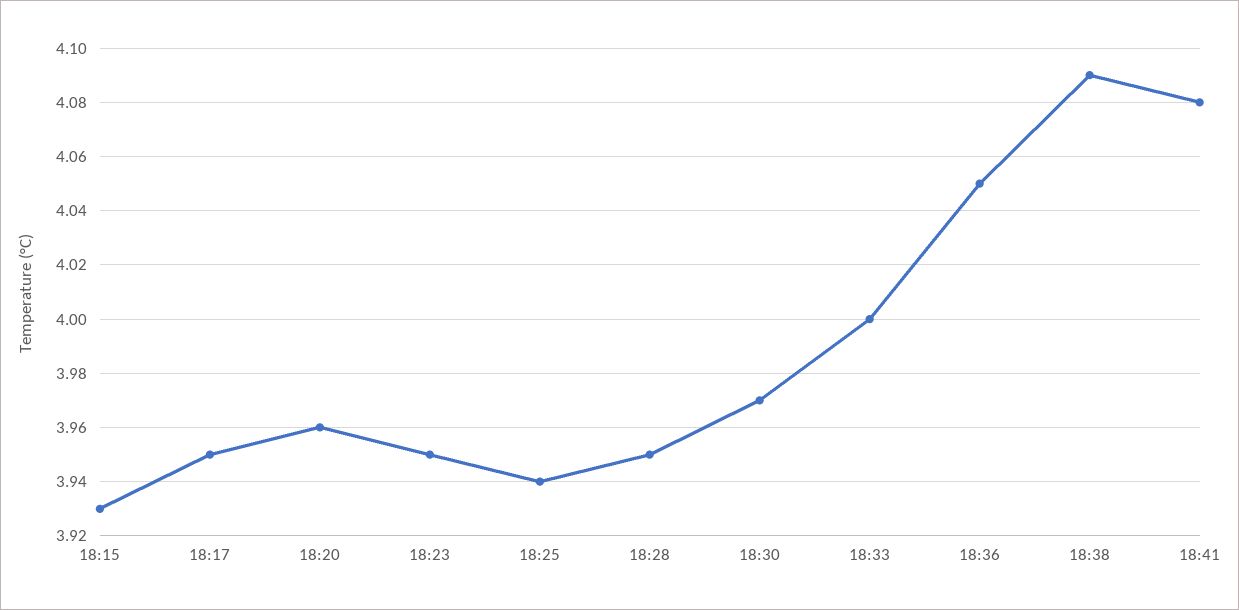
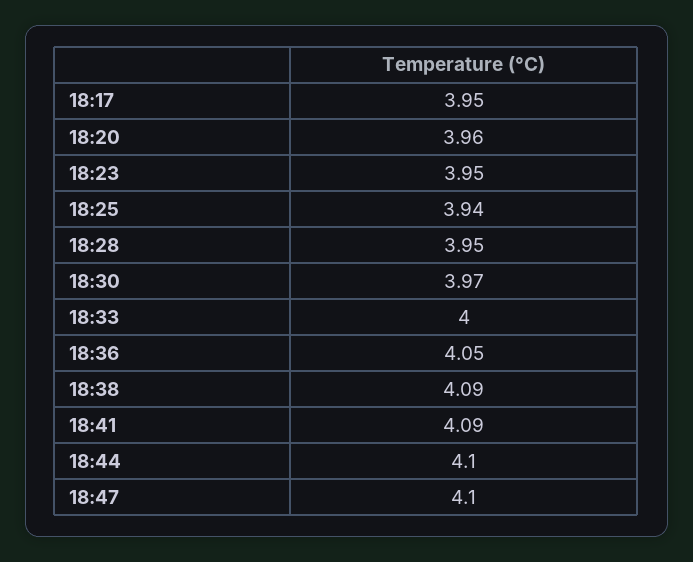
18:15: 3.93 -> none
18:41: 4.08 -> 4.09
18:44: none -> 4.1
18:47: none -> 4.1

